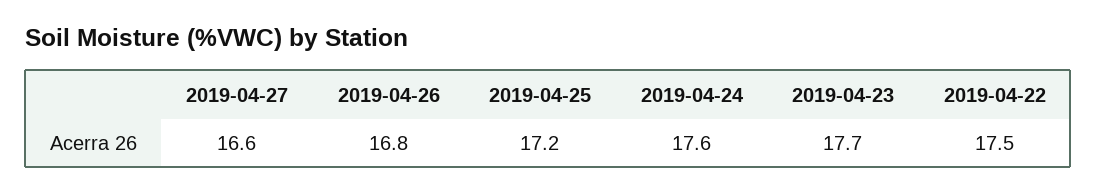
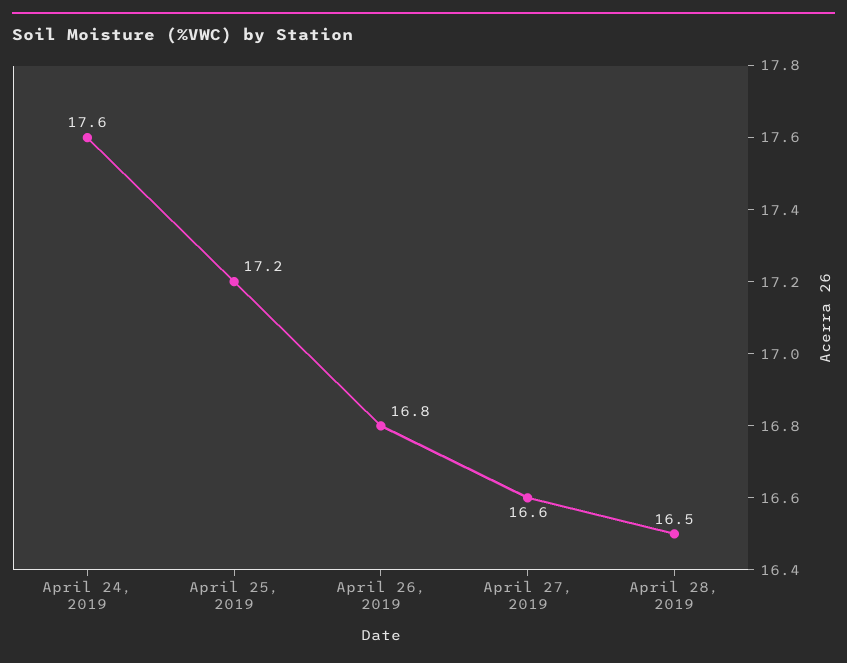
2019-04-23: 17.7 -> none
2019-04-22: 17.5 -> none
April 28, 2019: none -> 16.5

